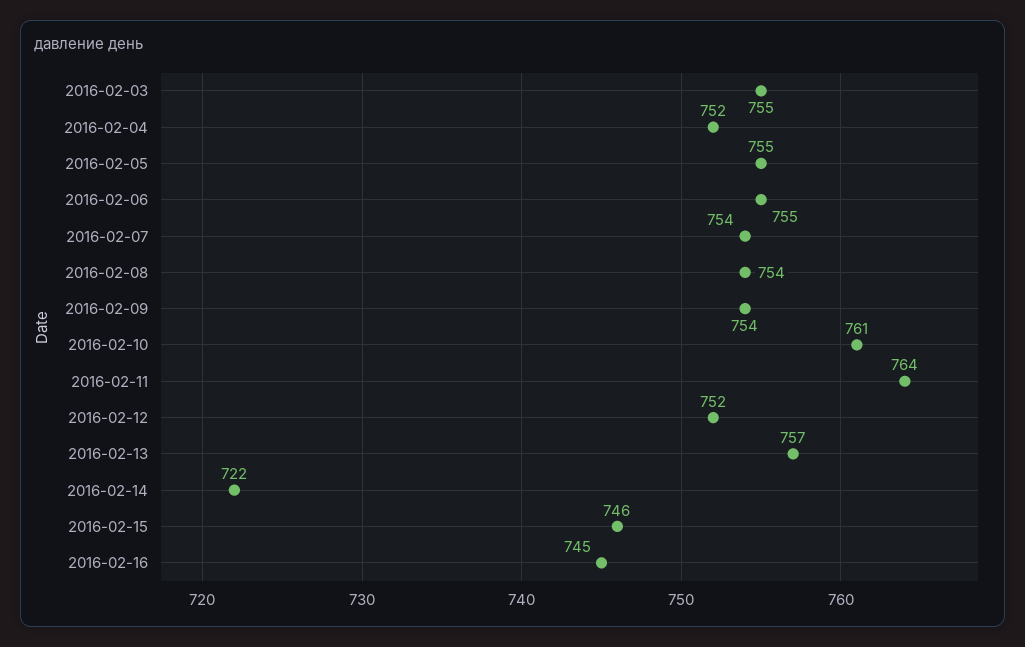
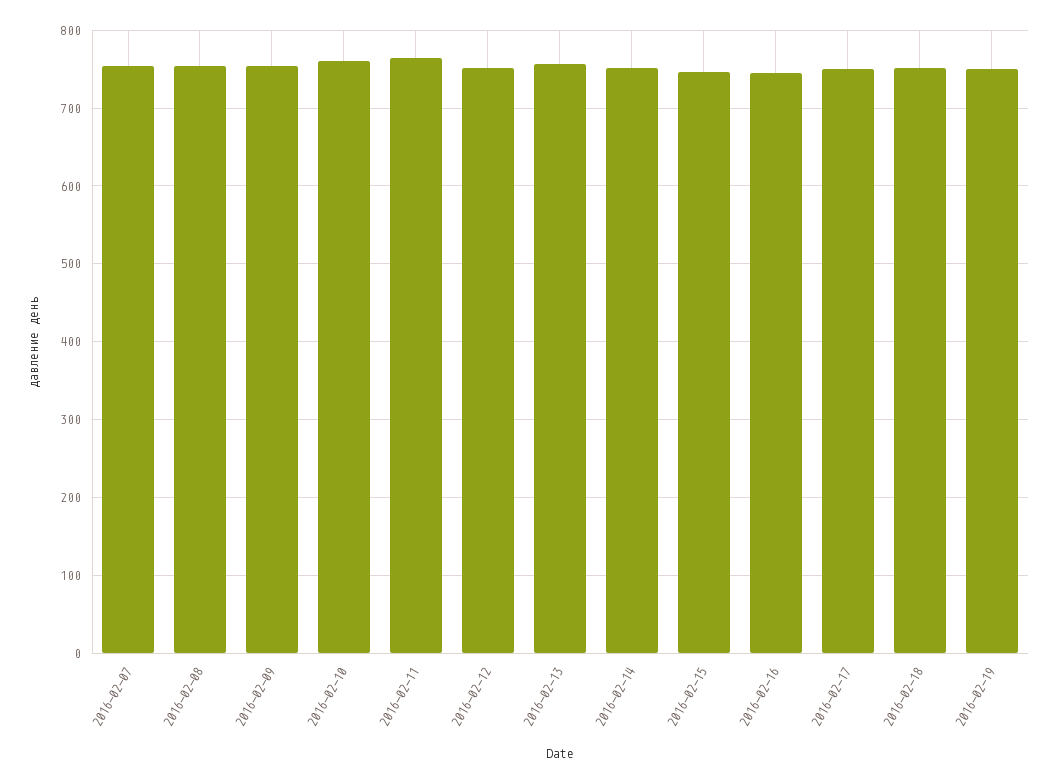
2016-02-03: 755 -> none
2016-02-04: 752 -> none
2016-02-05: 755 -> none
2016-02-06: 755 -> none
2016-02-14: 722 -> 750
2016-02-17: none -> 750
2016-02-18: none -> 750
2016-02-19: none -> 750

